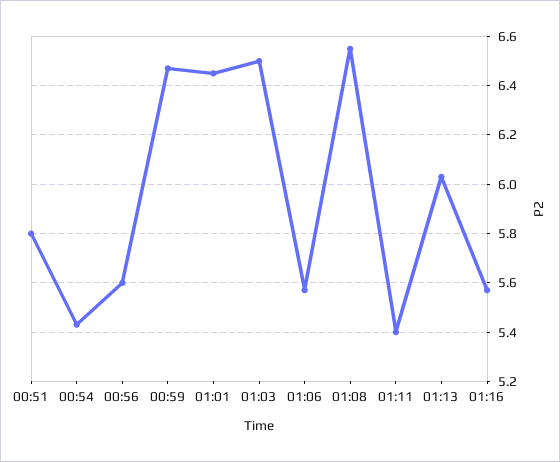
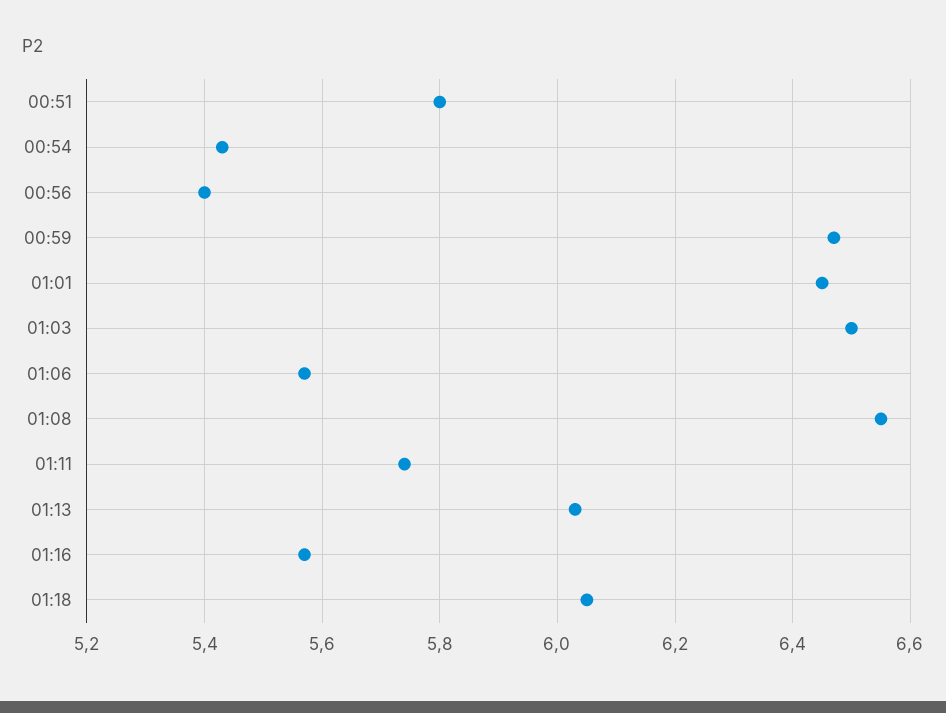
00:56: 5.6 -> 5.4
01:11: 5.4 -> 5.75
01:18: none -> 6.05

